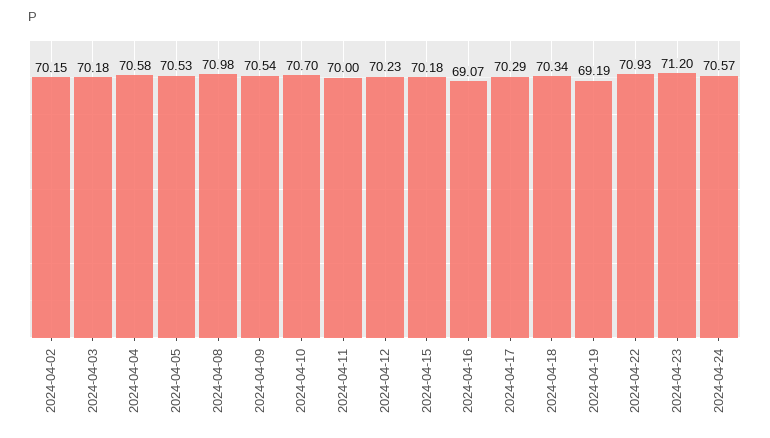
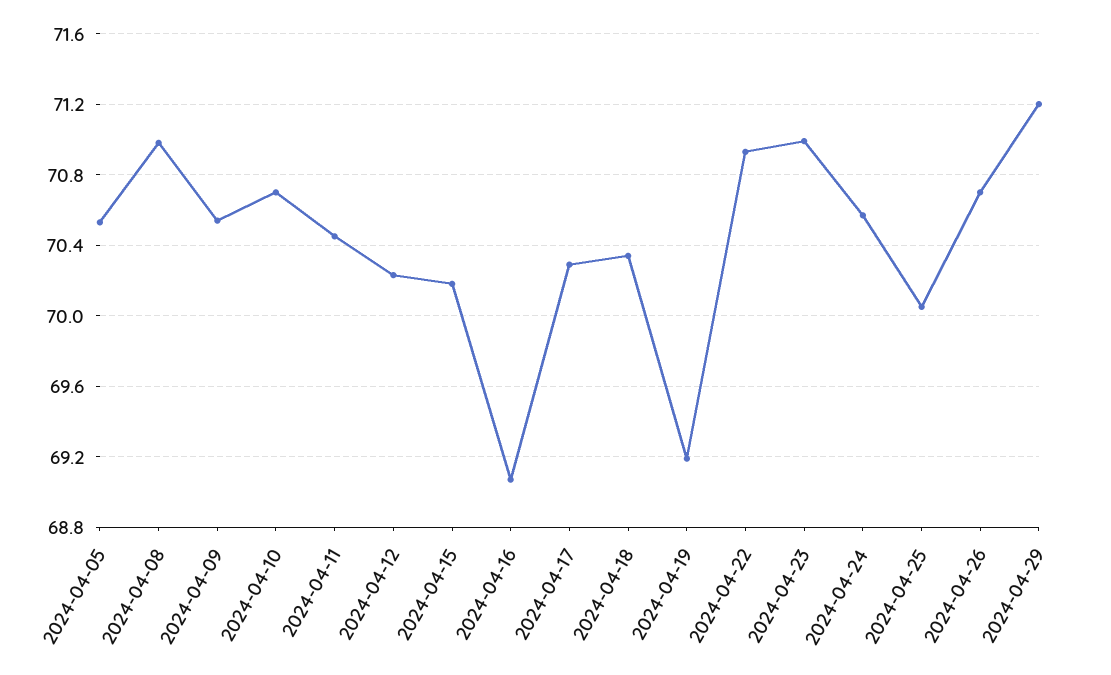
2024-04-02: 70.15 -> none
2024-04-03: 70.18 -> none
2024-04-04: 70.58 -> none
2024-04-11: 70 -> 70.45
2024-04-23: 71.2 -> 71
2024-04-25: none -> 70.05
2024-04-26: none -> 70.7
2024-04-29: none -> 71.2

